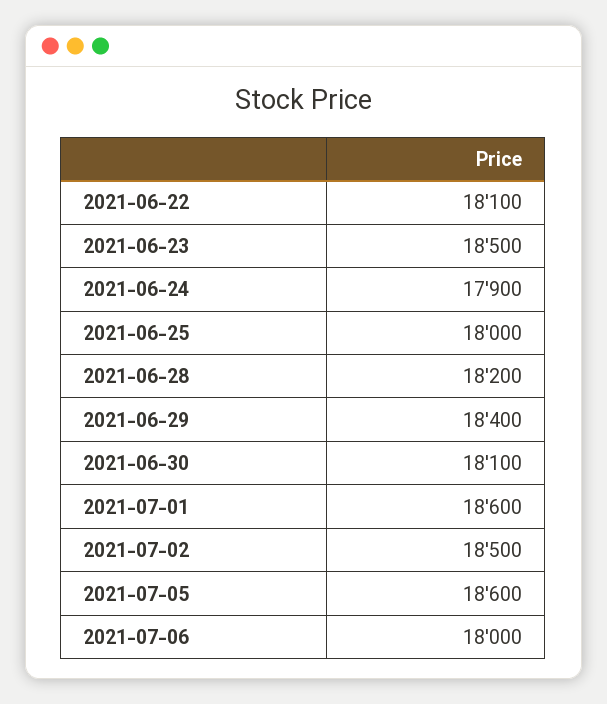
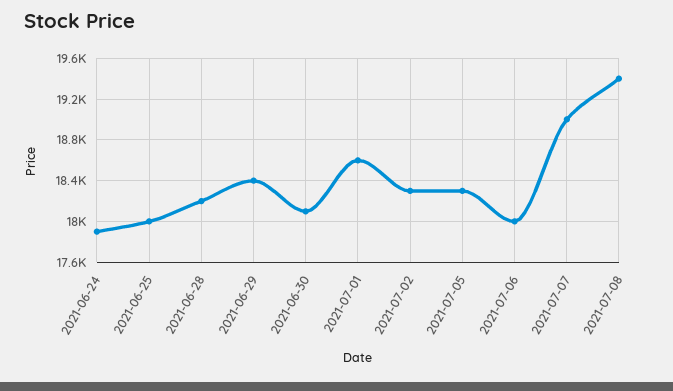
2021-06-22: 18100 -> none
2021-06-23: 18500 -> none
2021-07-02: 18500 -> 18300
2021-07-05: 18600 -> 18300
2021-07-07: none -> 19000
2021-07-08: none -> 19400

